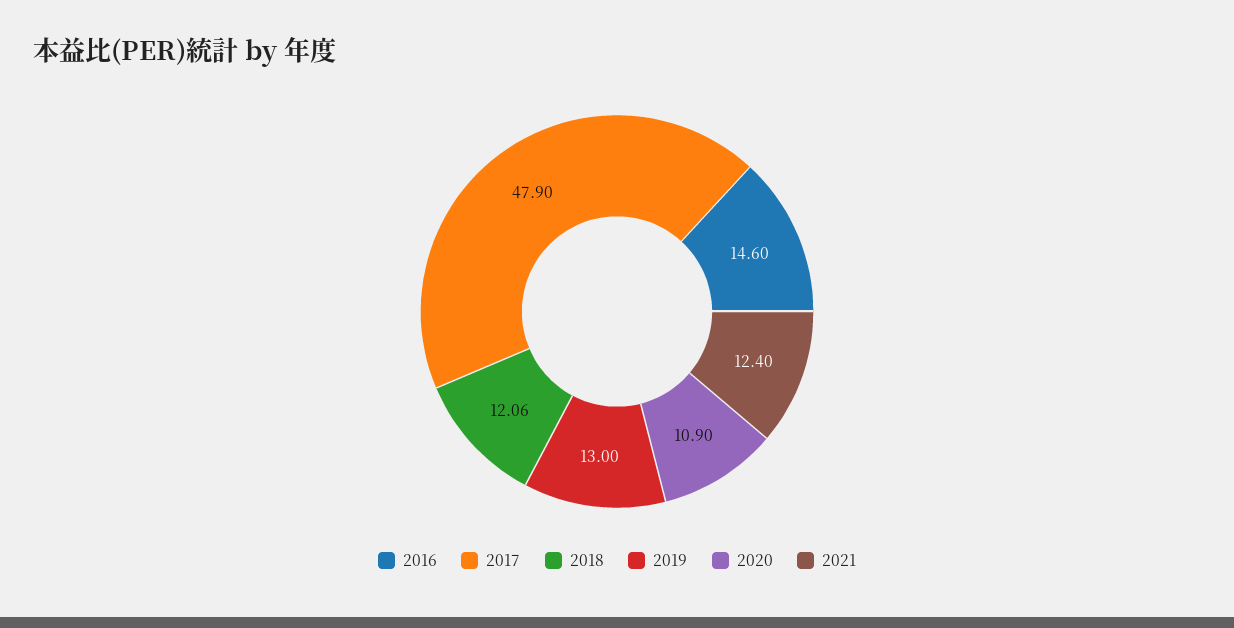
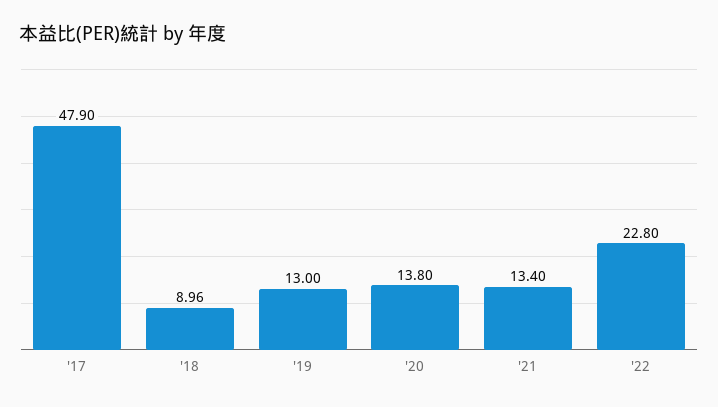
2016: 14.6 -> none
2018: 12.06 -> 8.96
2020: 10.9 -> 13.8
2021: 12.4 -> 13.4
'22: none -> 22.8

